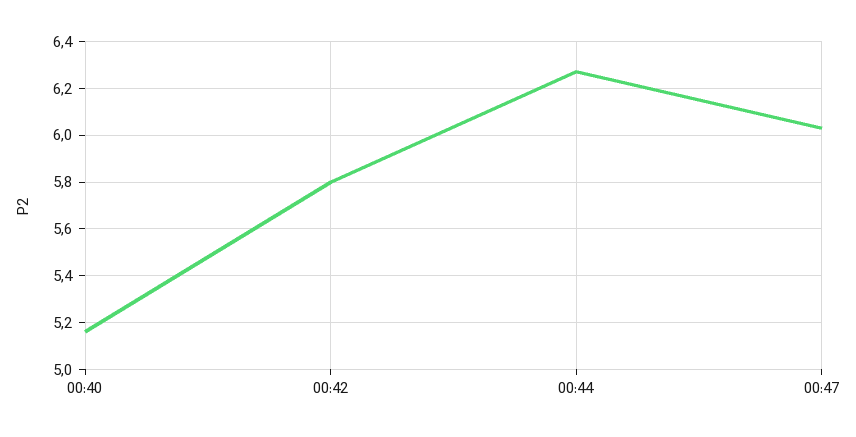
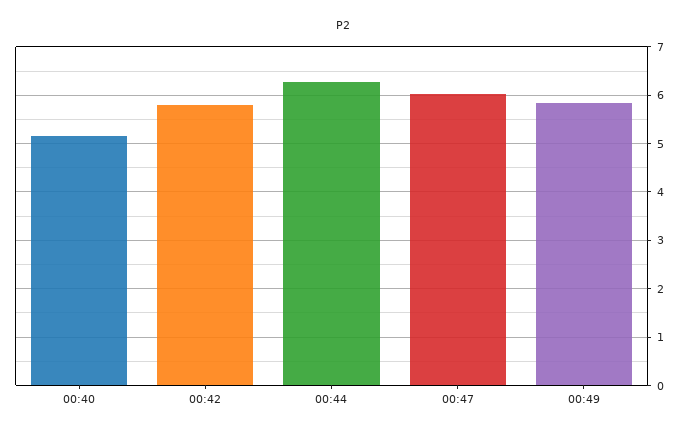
00:49: none -> 5.8

